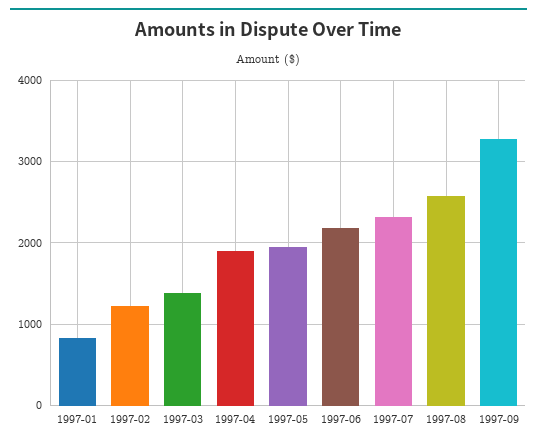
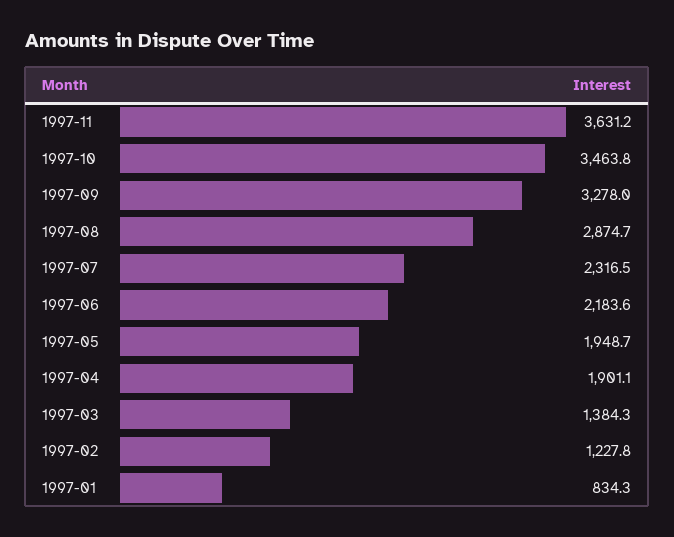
1997-08: 2600 -> 2874.7
1997-11: none -> 3631.2
1997-10: none -> 3463.8

